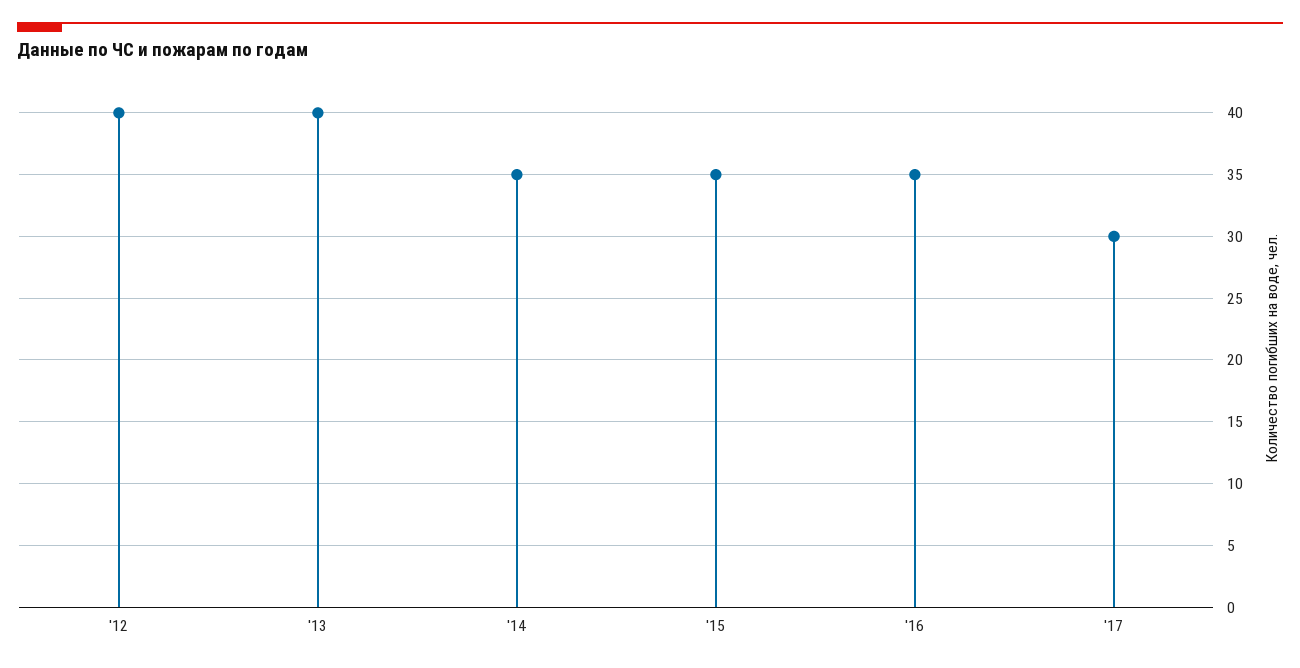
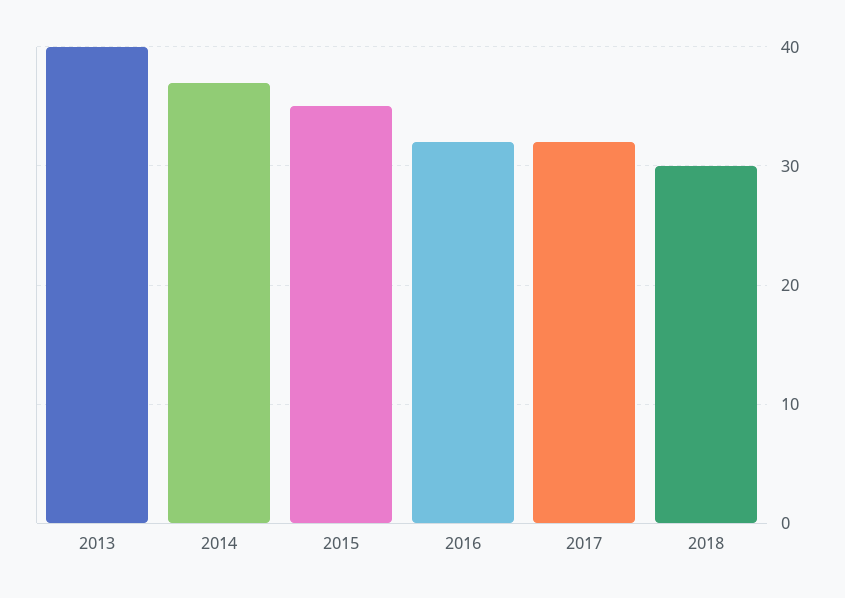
'12: 40 -> none
'14: 35 -> 37
'16: 35 -> 32
'17: 30 -> 32
2018: none -> 30

